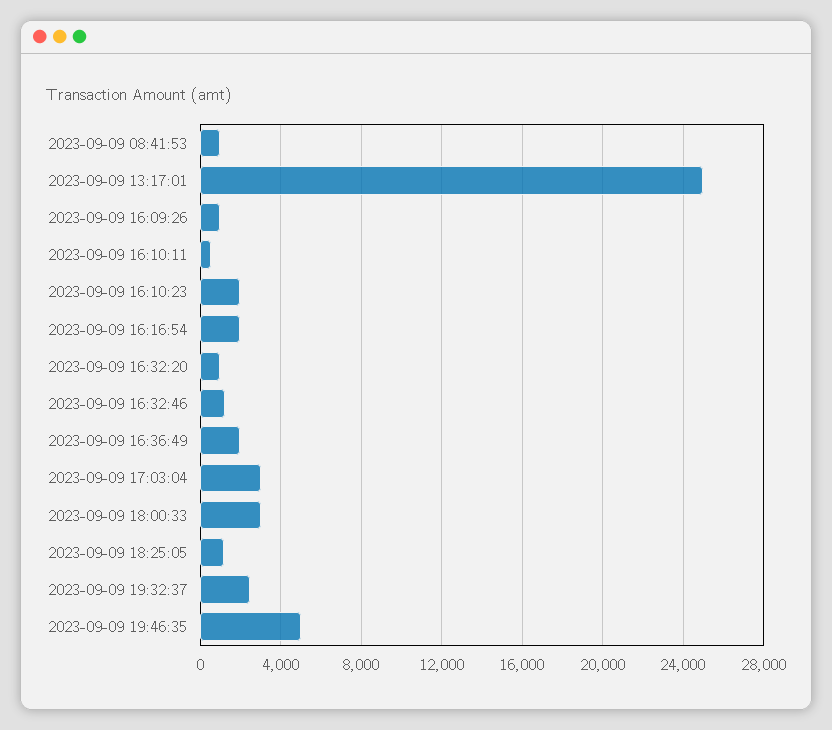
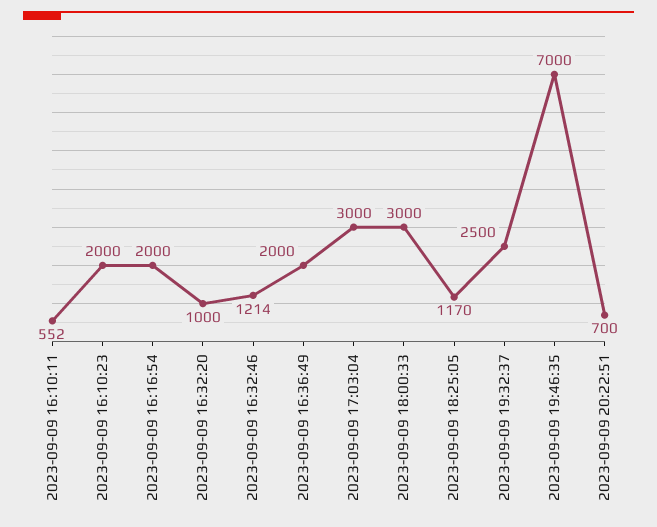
2023-09-09 08:41:53: 1000 -> none
2023-09-09 13:17:01: 25000 -> none
2023-09-09 16:09:26: 1000 -> none
2023-09-09 19:46:35: 5000 -> 7000
2023-09-09 20:22:51: none -> 700

